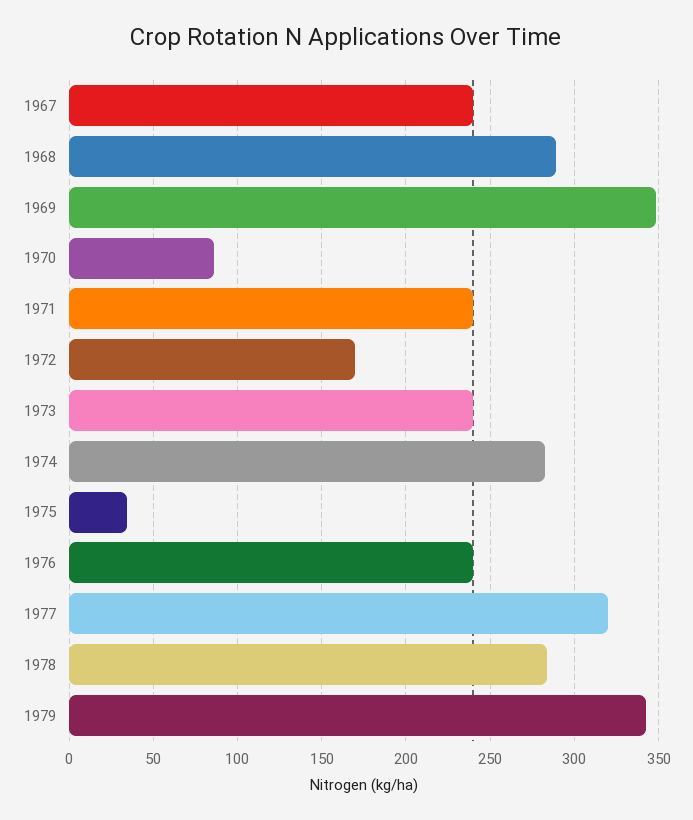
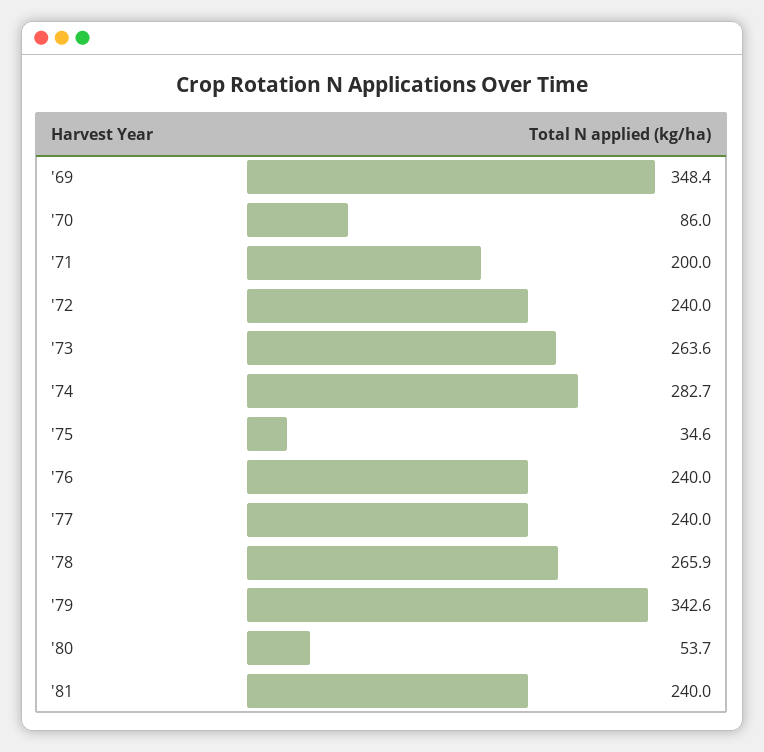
1967: 240 -> none
1968: 290 -> none
1971: 240 -> 200
1972: 170 -> 240
1973: 240 -> 263.6
1977: 320 -> 240
1978: 285 -> 265.9
'80: none -> 53.7
'81: none -> 240

